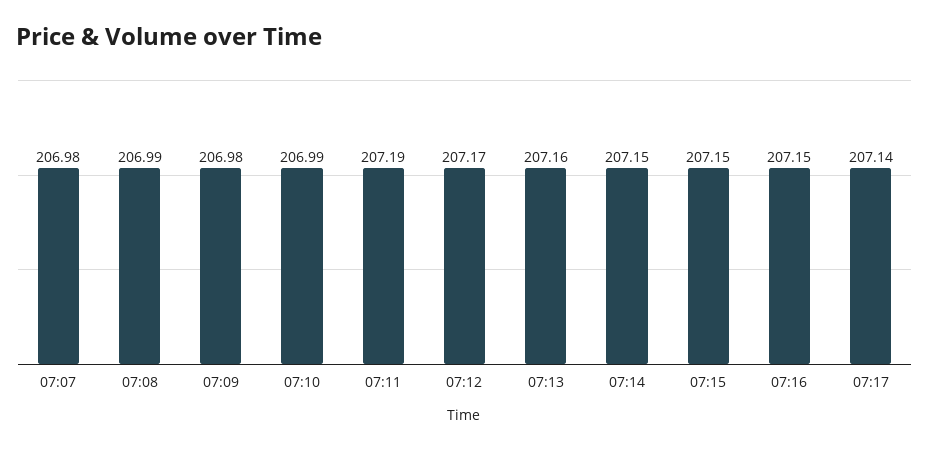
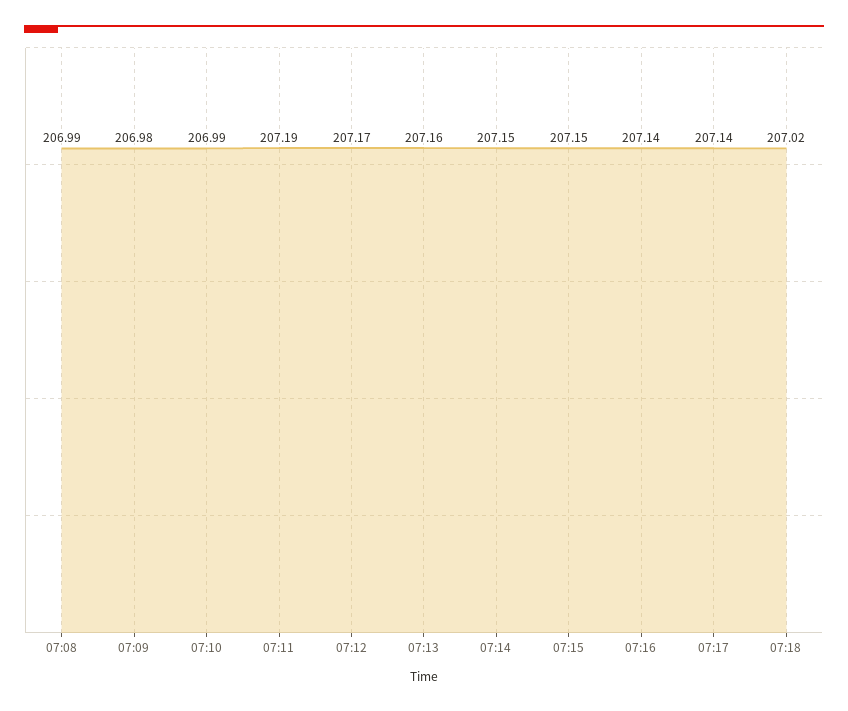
07:07: 206.98 -> none
07:16: 207.15 -> 207.14
07:18: none -> 207.02

